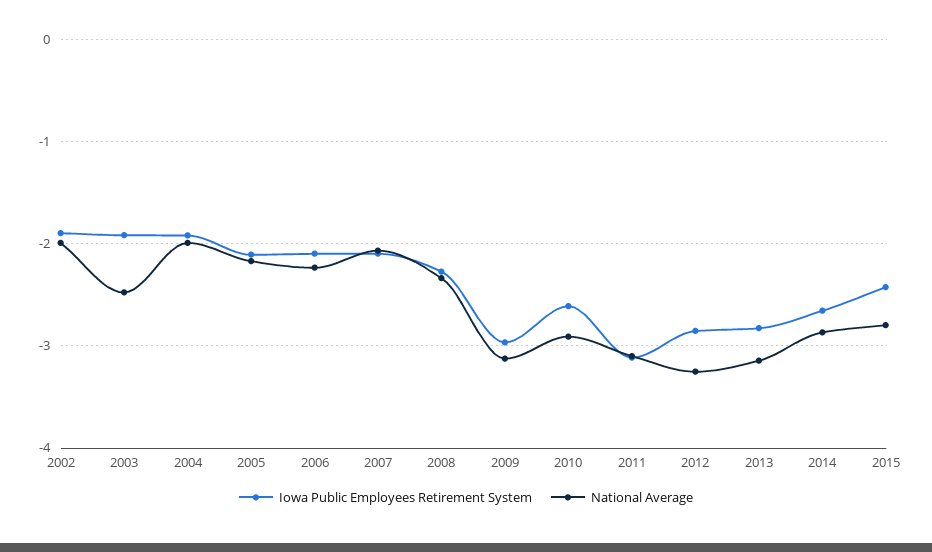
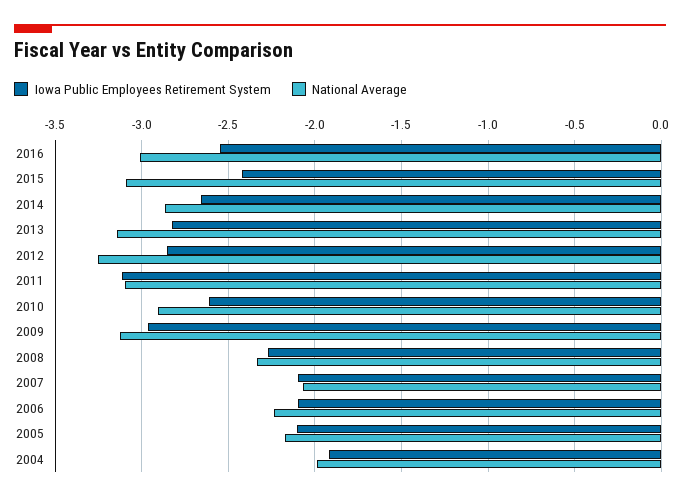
Iowa Public Employees Retirement System, 2002: -1.9 -> none
National Average, 2002: -2 -> none
Iowa Public Employees Retirement System, 2003: -1.9 -> none
National Average, 2003: -2.5 -> none
National Average, 2015: -2.8 -> -3.1
Iowa Public Employees Retirement System, 2016: none -> -2.55
National Average, 2016: none -> -3

